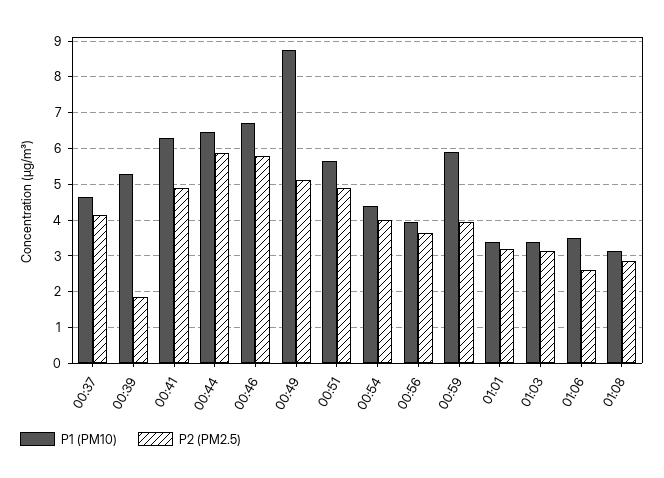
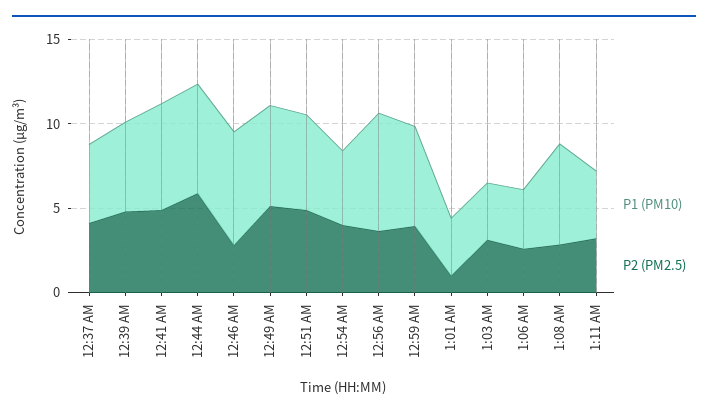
P2 (PM2.5), 00:39: 1.8 -> 5
P2 (PM2.5), 00:46: 5.8 -> 3
P1 (PM10), 00:49: 8.8 -> 6
P1 (PM10), 00:56: 4 -> 7
P2 (PM2.5), 01:01: 3.2 -> 1
P1 (PM10), 01:08: 3.2 -> 6
P1 (PM10), 1:11 AM: none -> 4
P2 (PM2.5), 1:11 AM: none -> 3

